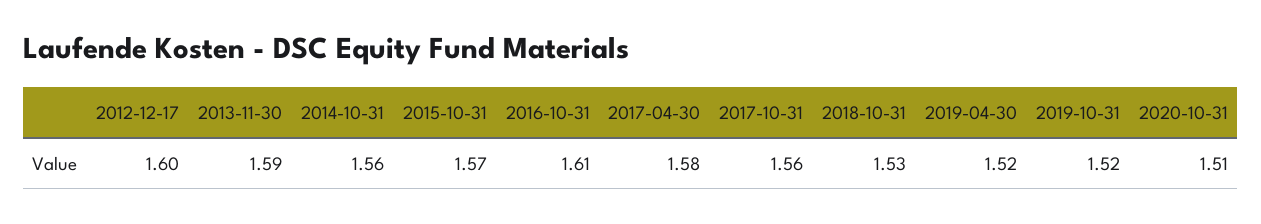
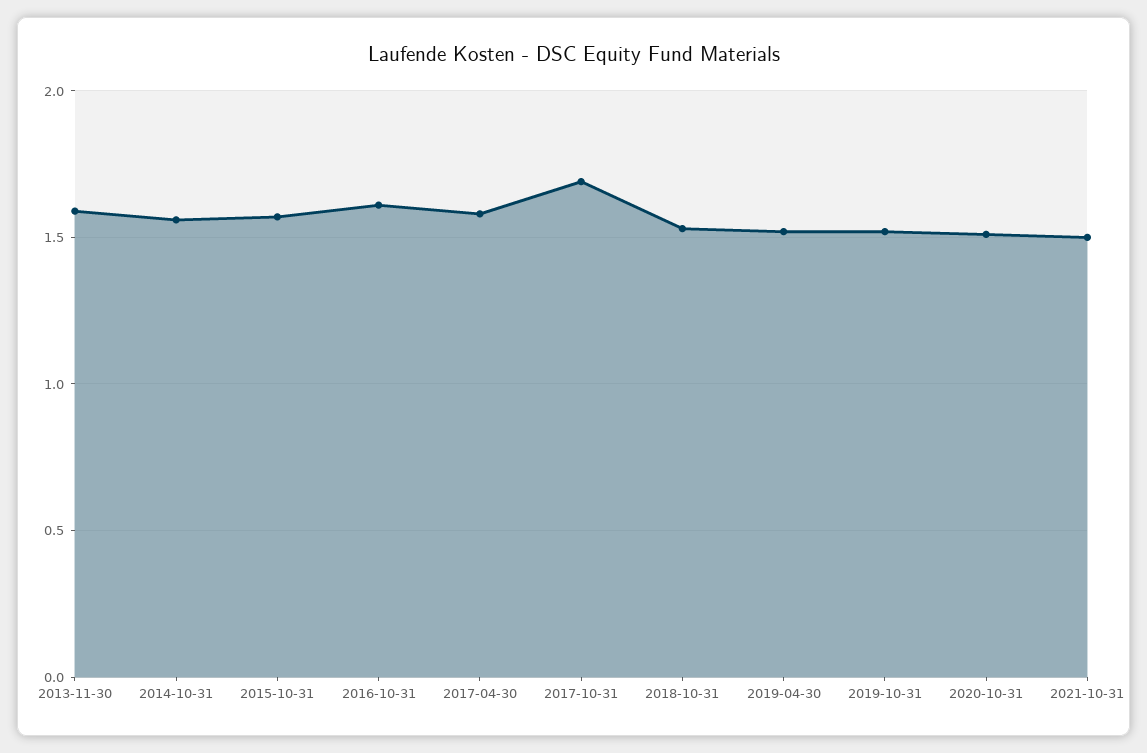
2012-12-17: 1.6 -> none
2017-10-31: 1.56 -> 1.7
2021-10-31: none -> 1.5

